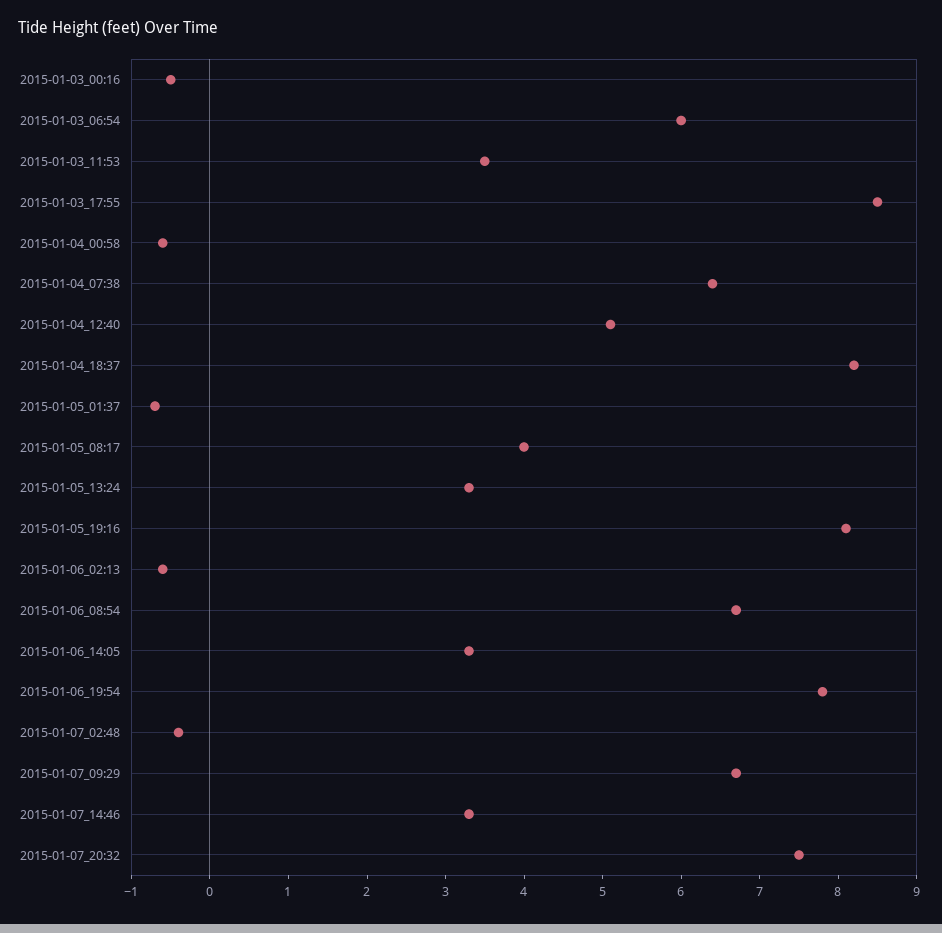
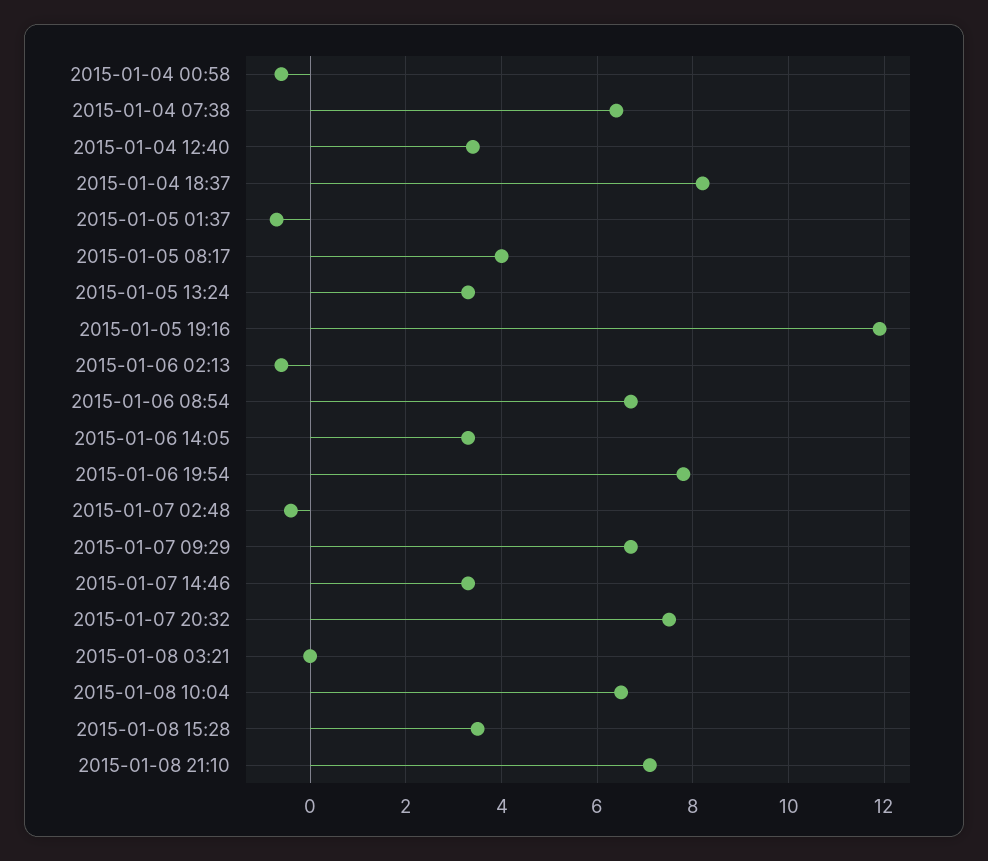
2015-01-03_00:16: -0.5 -> none
2015-01-03_06:54: 6 -> none
2015-01-03_11:53: 3.5 -> none
2015-01-03_17:55: 8.5 -> none
2015-01-04_12:40: 5 -> 3.5
2015-01-05_19:16: 8 -> 12
2015-01-08 03:21: none -> 0
2015-01-08 10:04: none -> 6.5
2015-01-08 15:28: none -> 3.5
2015-01-08 21:10: none -> 7

